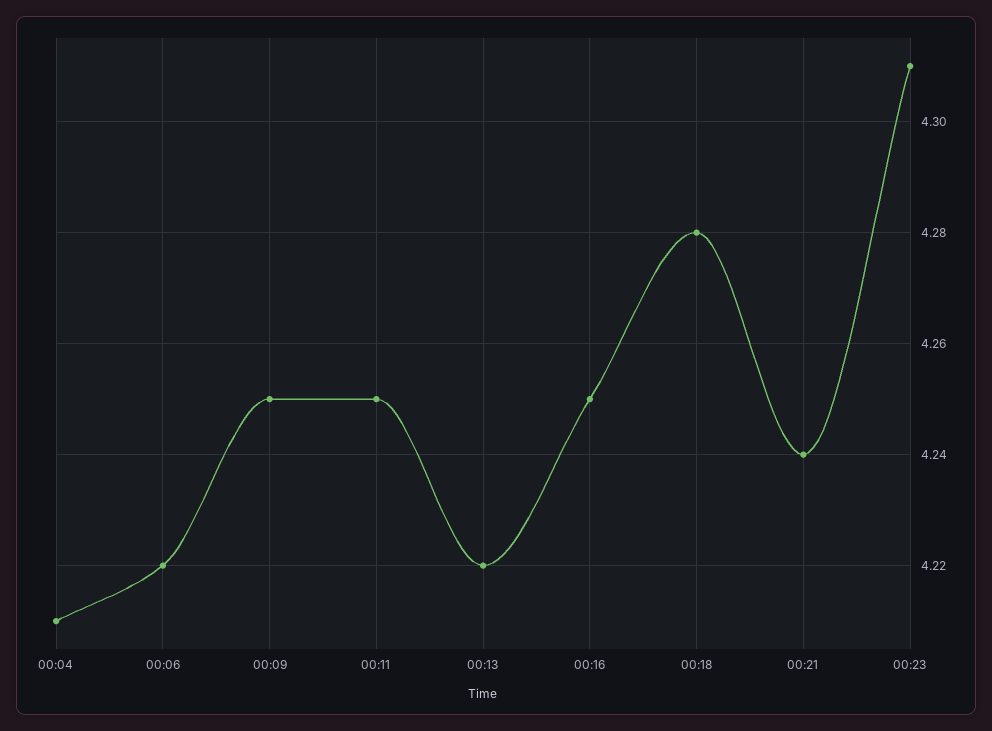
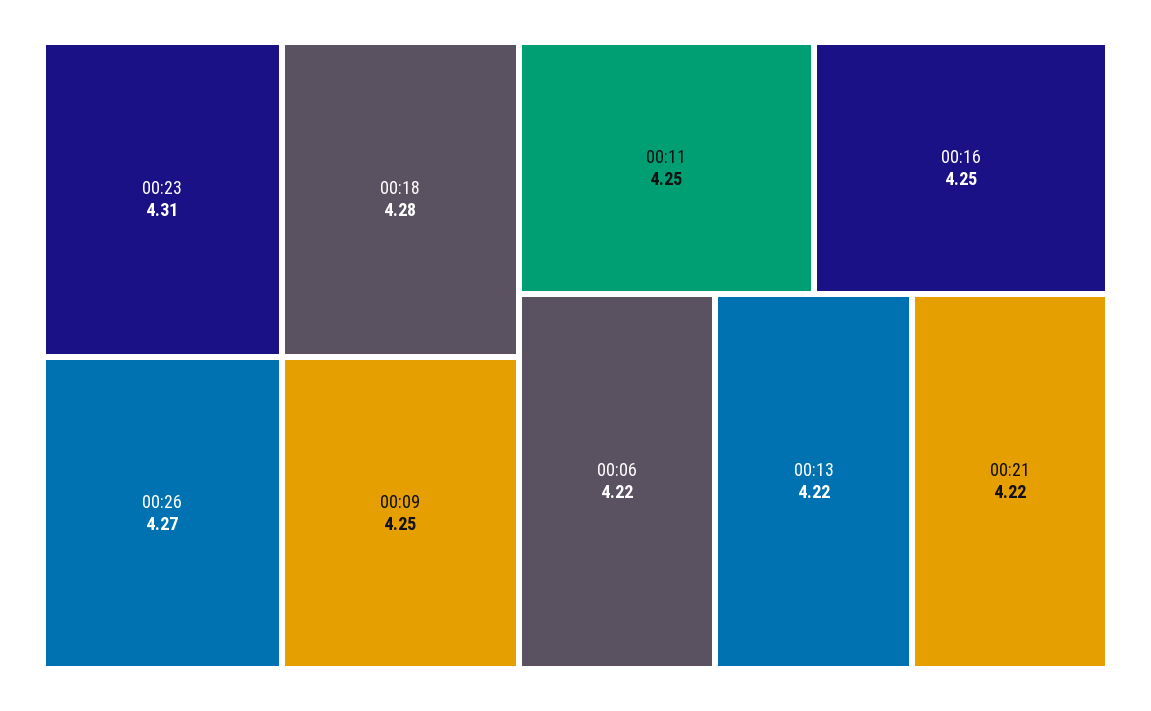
00:04: 4.21 -> none
00:21: 4.24 -> 4.22
00:26: none -> 4.27

